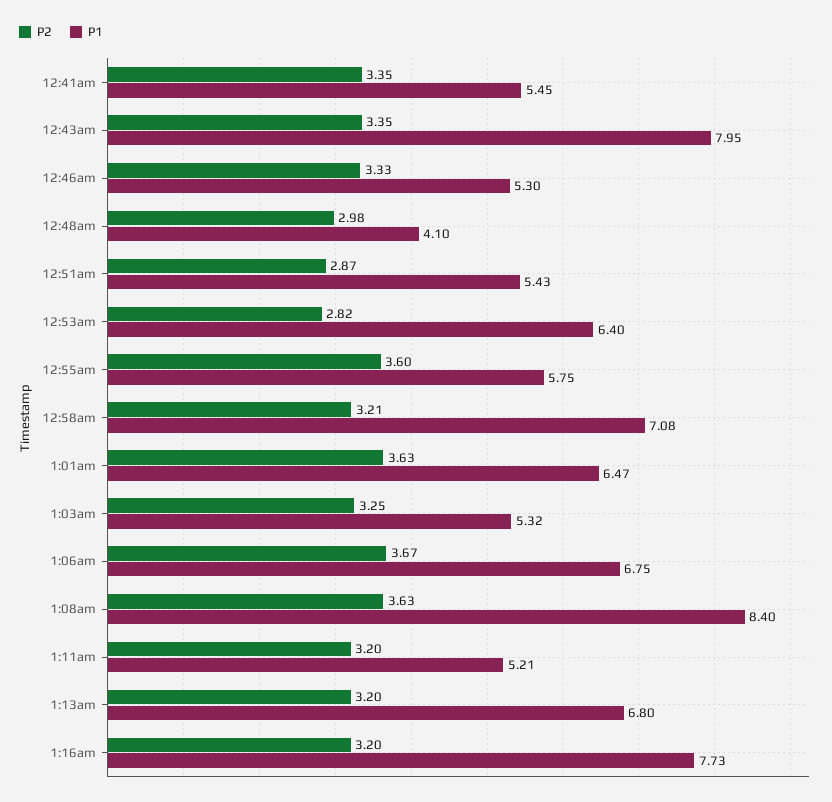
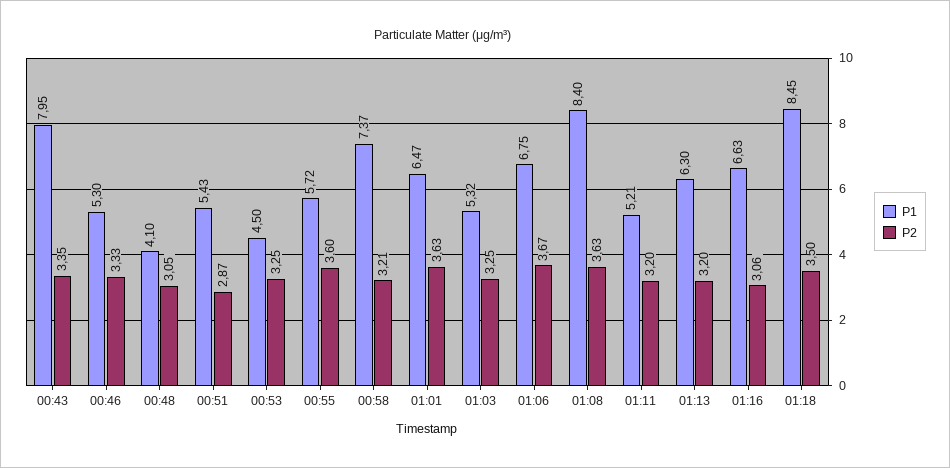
P2, 12:41am: 3.35 -> none
P1, 12:41am: 5.45 -> none
P2, 12:48am: 2.98 -> 3.05
P2, 12:53am: 2.82 -> 3.25
P1, 12:53am: 6.4 -> 4.5
P1, 12:55am: 5.75 -> 5.72
P1, 12:58am: 7.08 -> 7.37
P1, 1:13am: 6.8 -> 6.3
P2, 1:16am: 3.2 -> 3.06
P1, 1:16am: 7.73 -> 6.63
P1, 01:18: none -> 8.45
P2, 01:18: none -> 3.5

